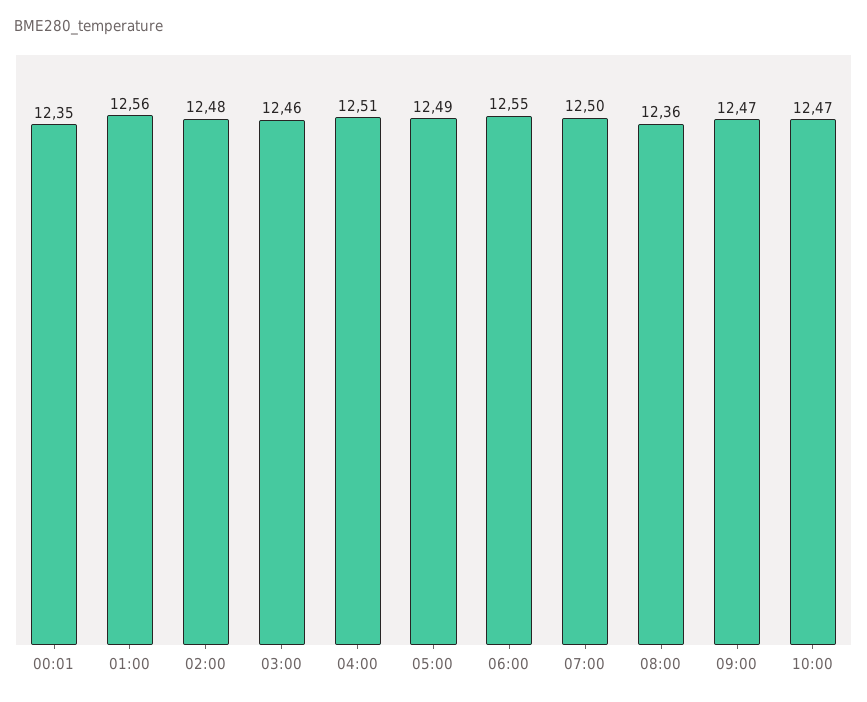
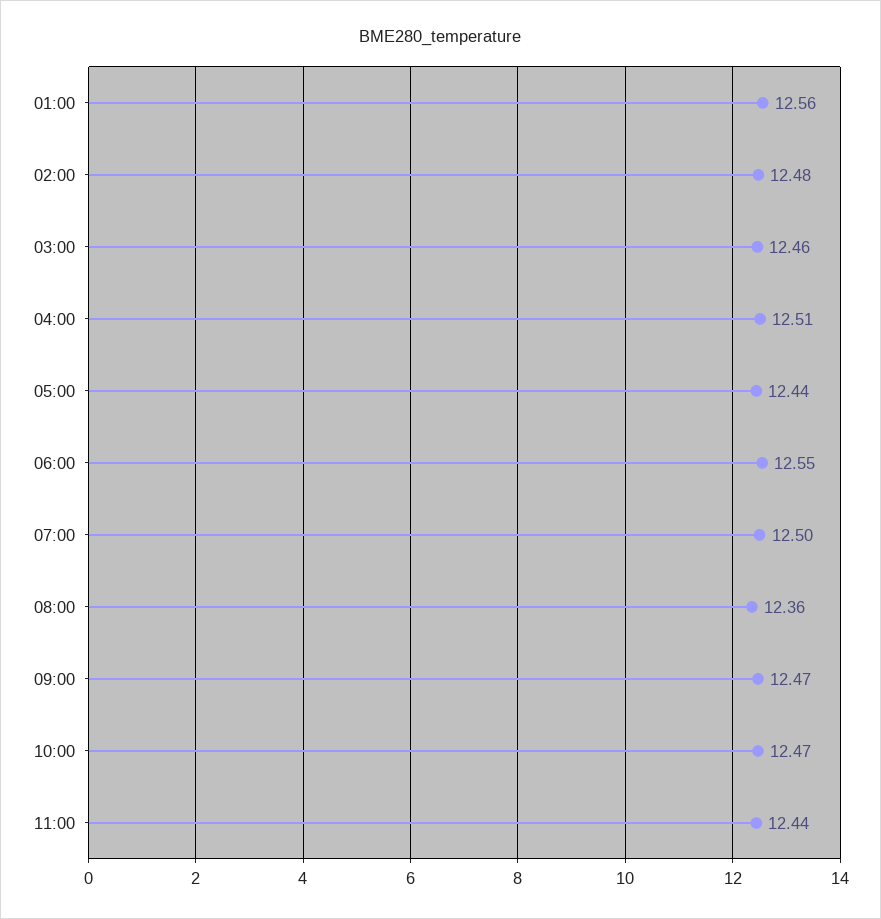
00:01: 12.35 -> none
05:00: 12.49 -> 12.44
11:00: none -> 12.44

